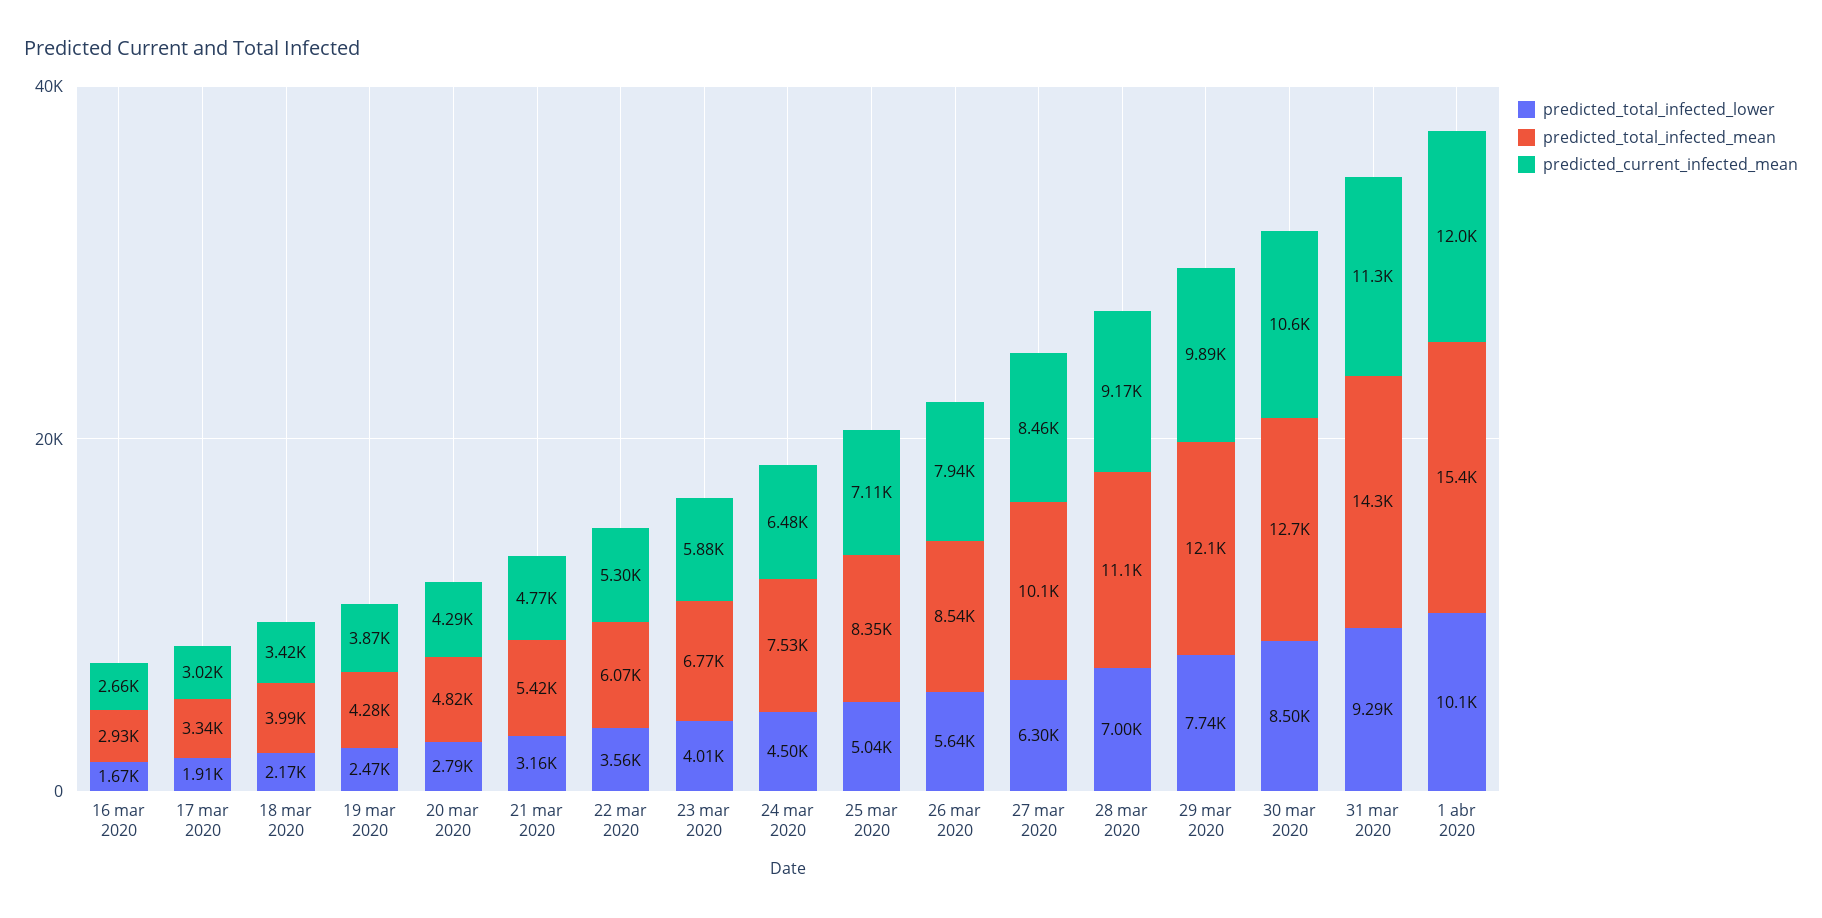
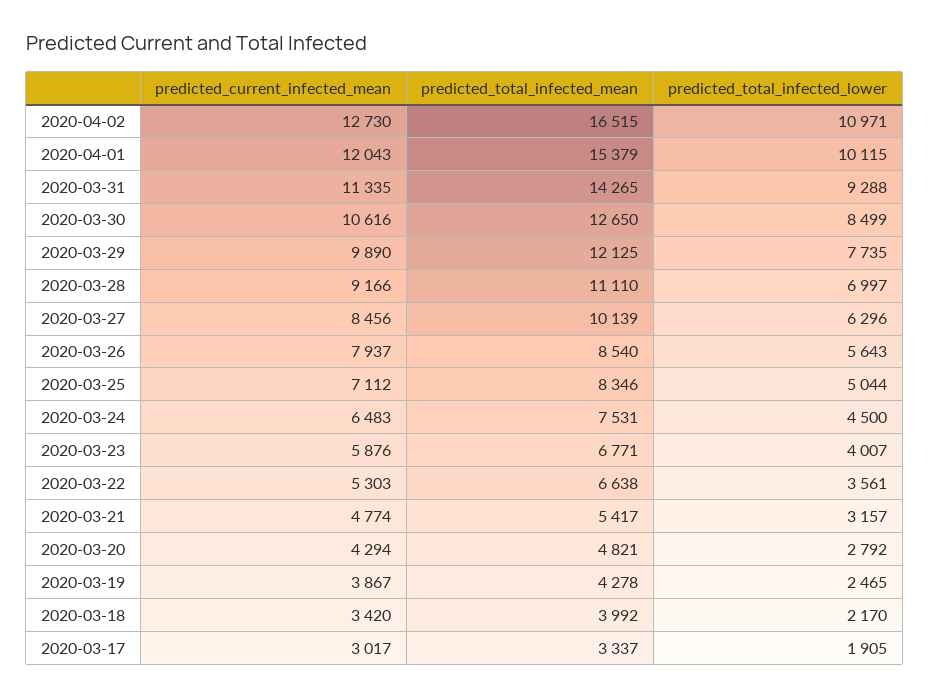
predicted_total_infected_lower, 16 mar 2020: 1670 -> none
predicted_total_infected_mean, 16 mar 2020: 2930 -> none
predicted_current_infected_mean, 16 mar 2020: 2660 -> none
predicted_total_infected_mean, 22 mar 2020: 6070 -> 6638
predicted_current_infected_mean, 2020-04-02: none -> 12730
predicted_total_infected_mean, 2020-04-02: none -> 16515
predicted_total_infected_lower, 2020-04-02: none -> 10971

